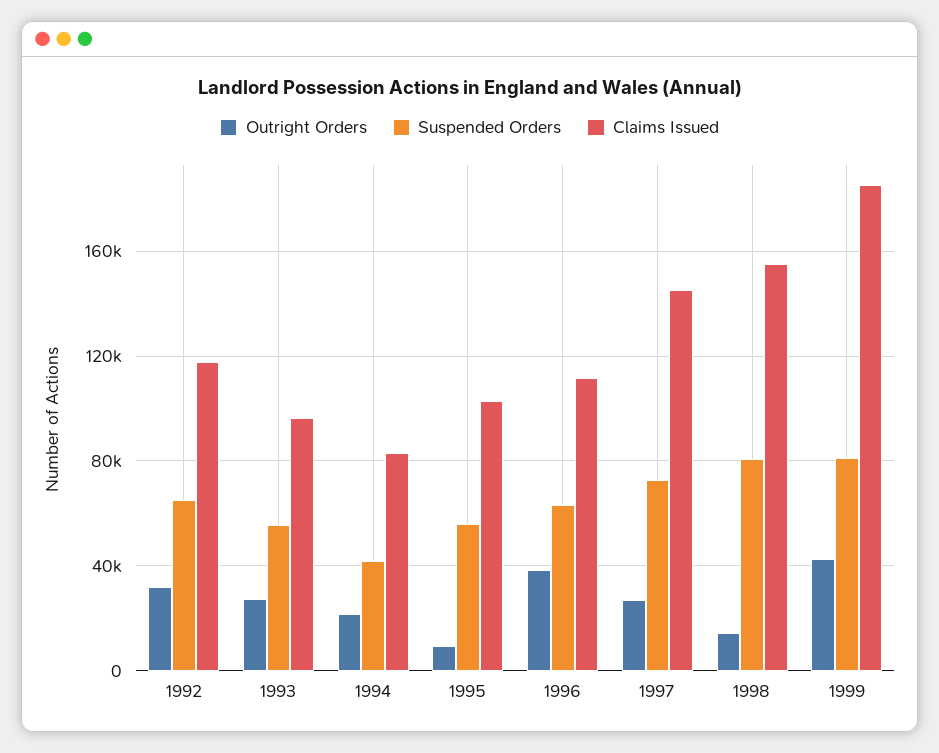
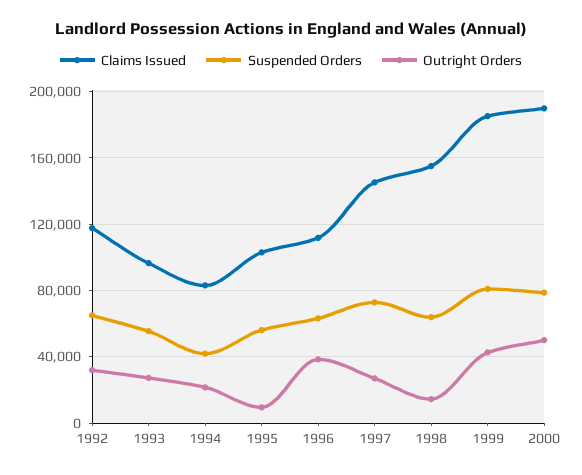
Suspended Orders, 1998: 80000 -> 65000
Claims Issued, 2000: none -> 190000
Suspended Orders, 2000: none -> 80000
Outright Orders, 2000: none -> 50000

